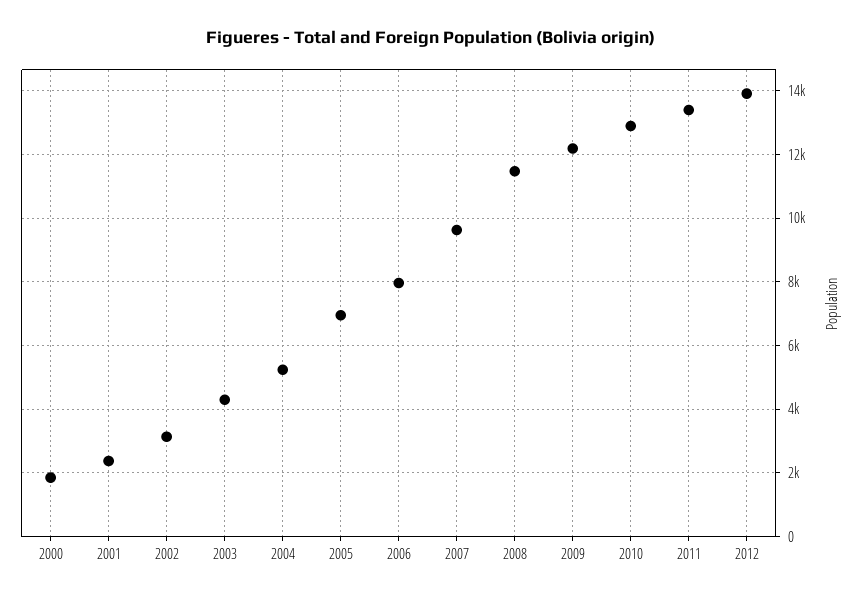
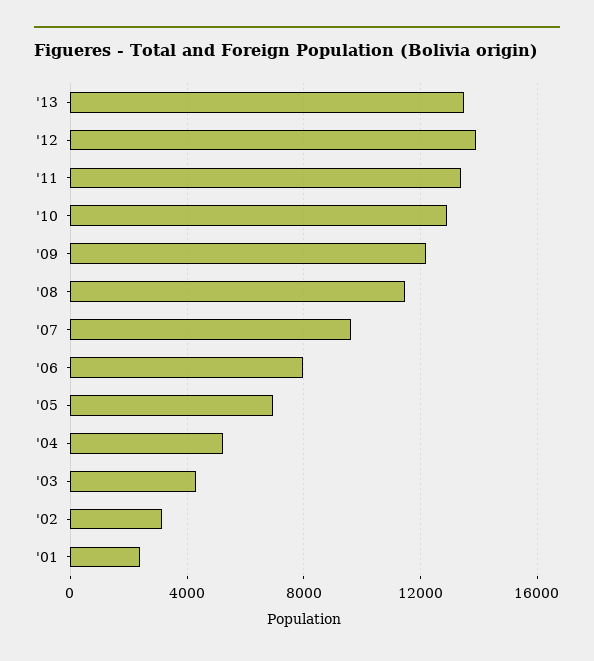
2000: 1800 -> none
'13: none -> 13500

